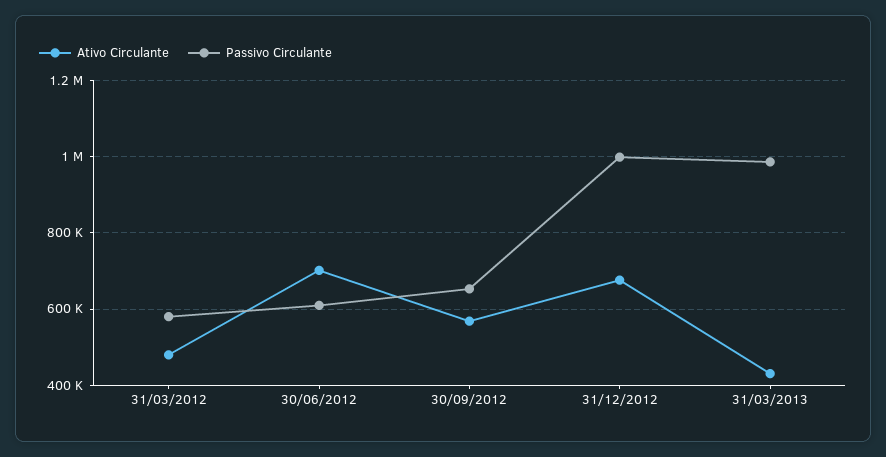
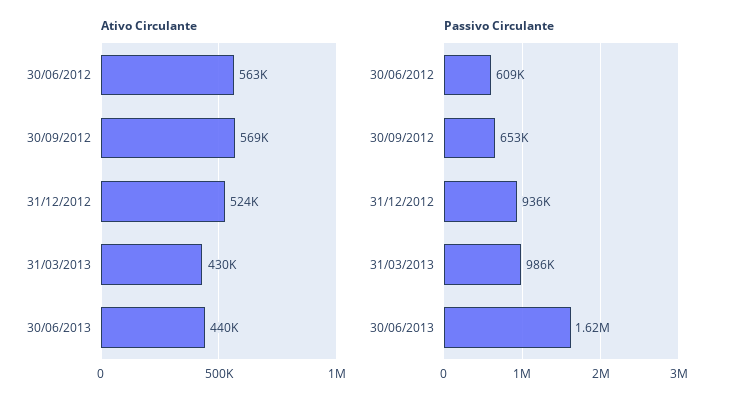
Ativo Circulante, 31/03/2012: 480000 -> none
Passivo Circulante, 31/03/2012: 580000 -> none
Ativo Circulante, 30/06/2012: 700000 -> 563000
Ativo Circulante, 31/12/2012: 680000 -> 524000
Passivo Circulante, 31/12/2012: 1000000 -> 936000
Ativo Circulante, 30/06/2013: none -> 440000
Passivo Circulante, 30/06/2013: none -> 1620000

